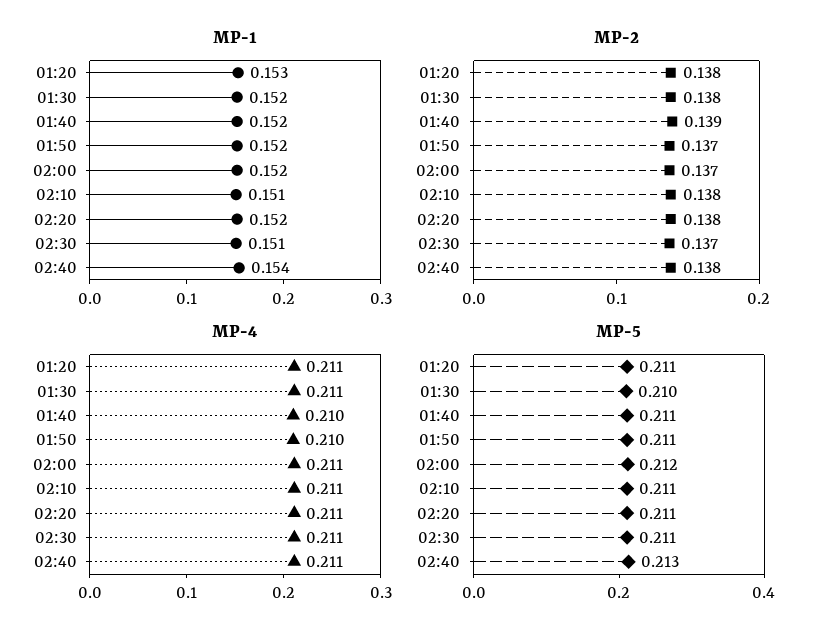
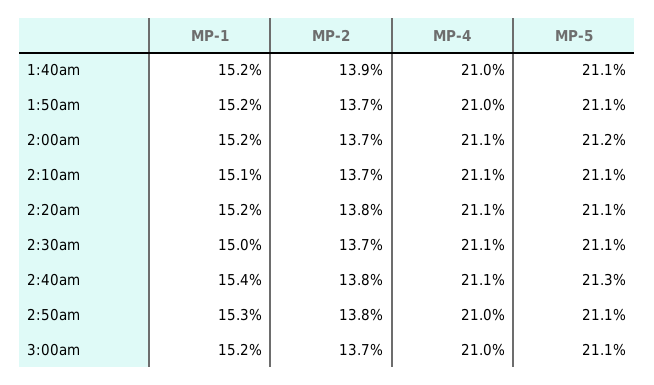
MP-1, 01:20: 0.153 -> none
MP-1, 01:30: 0.152 -> none
MP-1, 02:30: 0.151 -> 0.15
MP-2, 01:20: 0.138 -> none
MP-2, 01:30: 0.138 -> none
MP-2, 02:10: 0.138 -> 0.137
MP-4, 01:20: 0.211 -> none
MP-4, 01:30: 0.211 -> none
MP-5, 01:20: 0.211 -> none
MP-5, 01:30: 0.21 -> none
MP-1, 2:50am: none -> 0.153
MP-2, 2:50am: none -> 0.138
MP-4, 2:50am: none -> 0.21
MP-5, 2:50am: none -> 0.211
MP-1, 3:00am: none -> 0.152
MP-2, 3:00am: none -> 0.137
MP-4, 3:00am: none -> 0.21
MP-5, 3:00am: none -> 0.211

